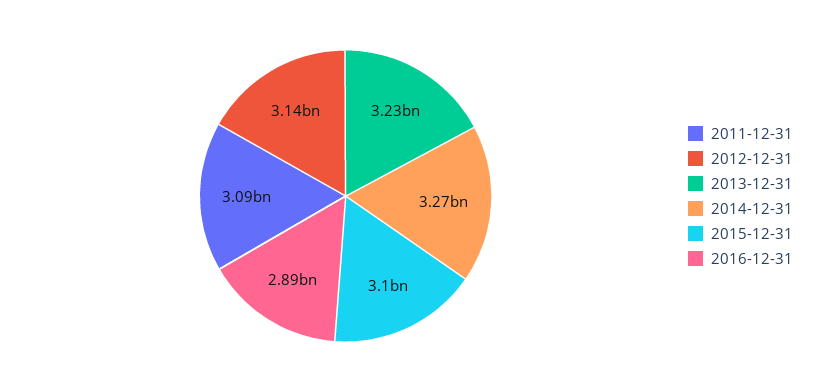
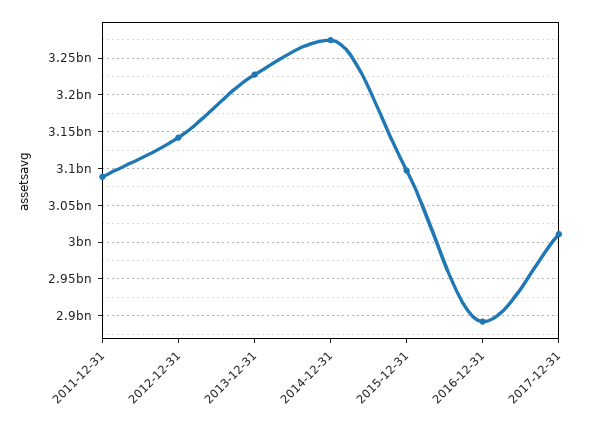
2017-12-31: none -> 3010000000

